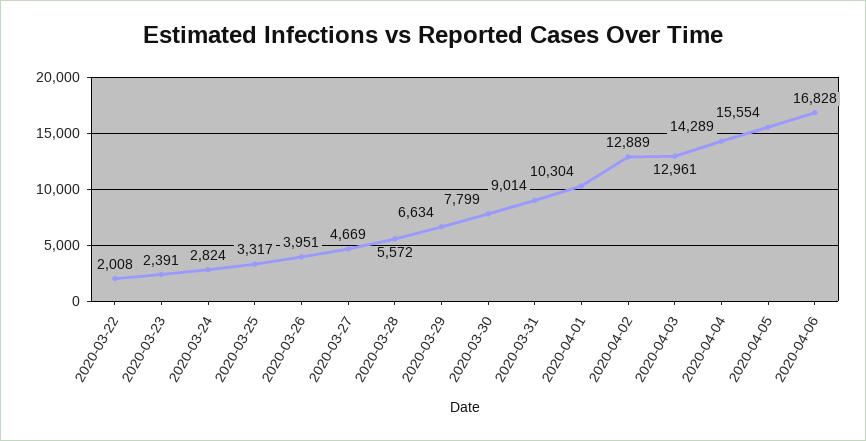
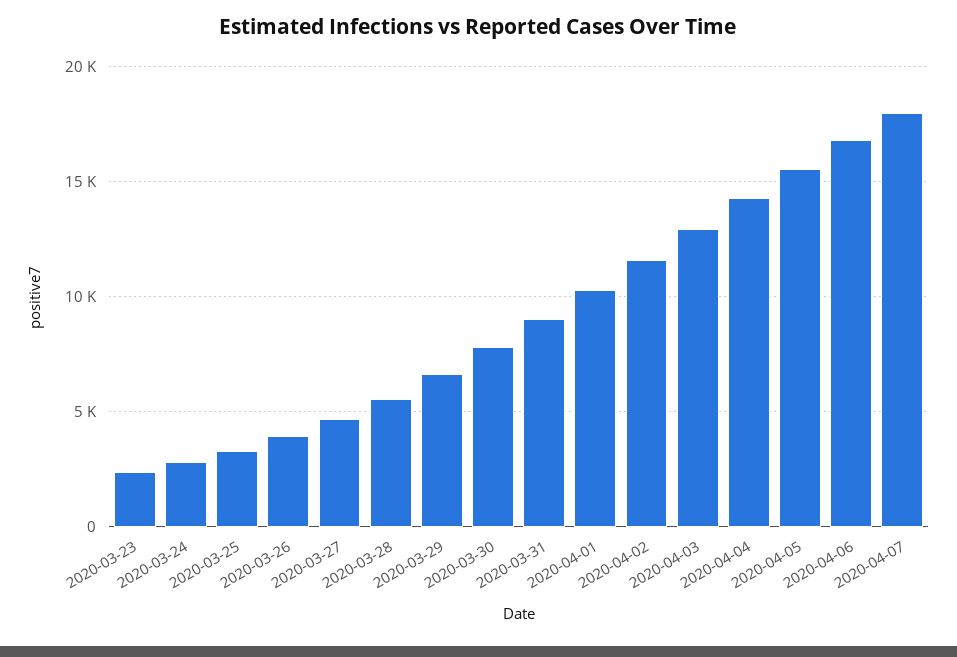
2020-03-22: 2008 -> none
2020-04-02: 12889 -> 11500
2020-04-07: none -> 18000

